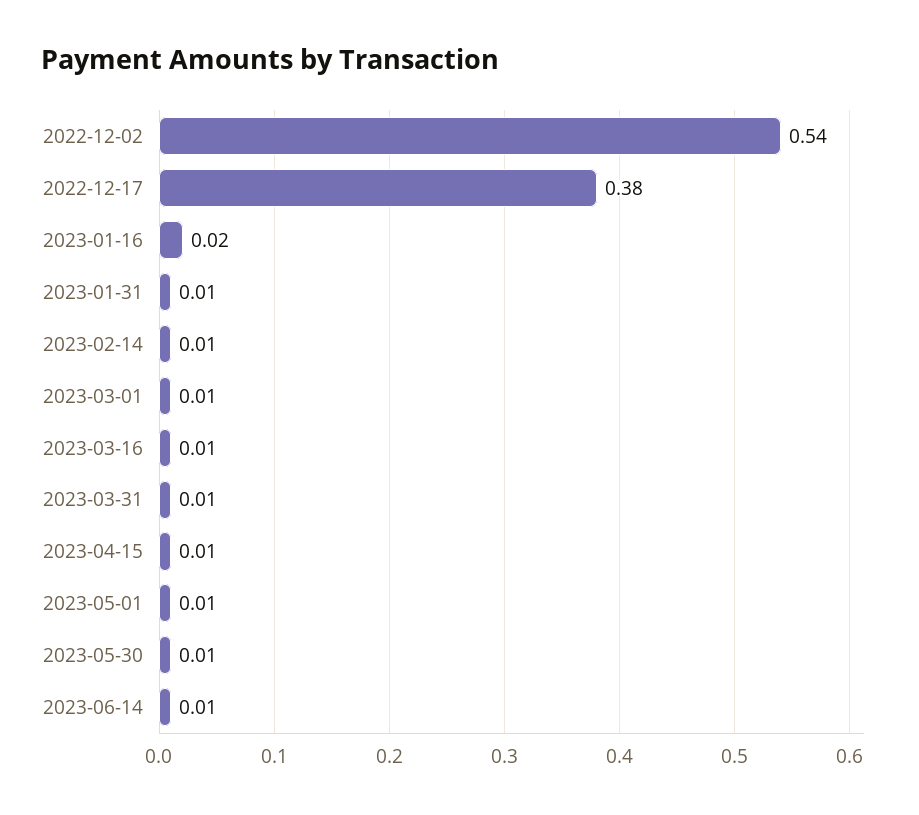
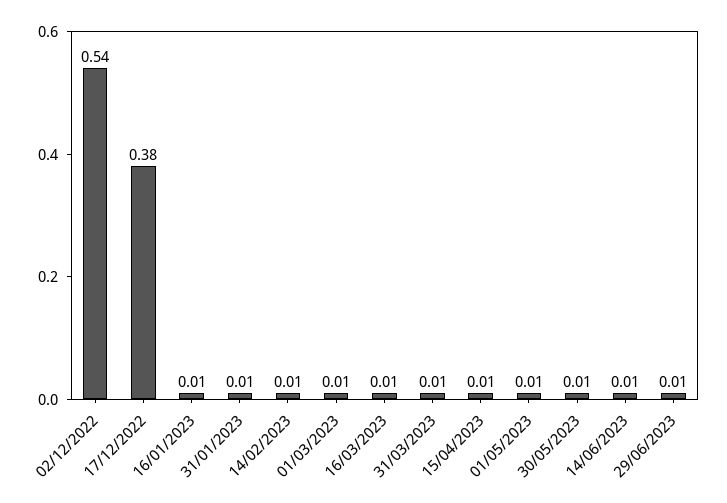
2023-01-16: 0.02 -> 0.01
29/06/2023: none -> 0.01

